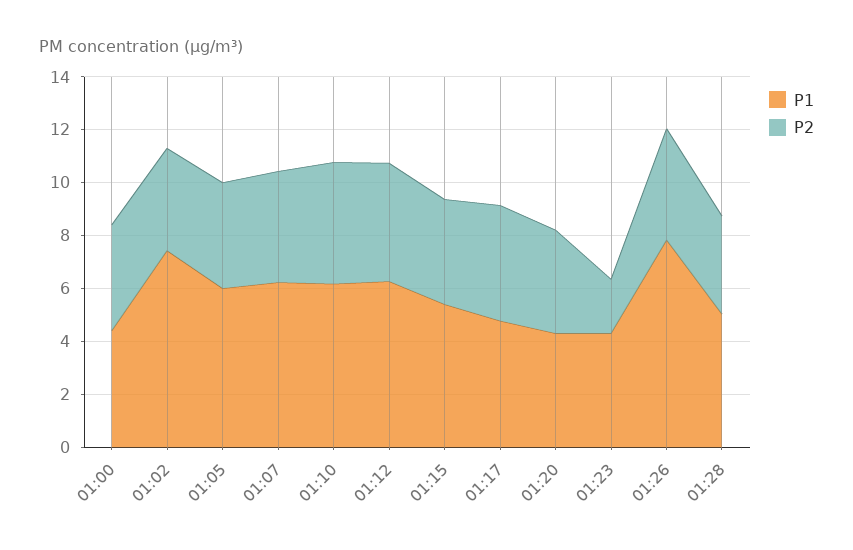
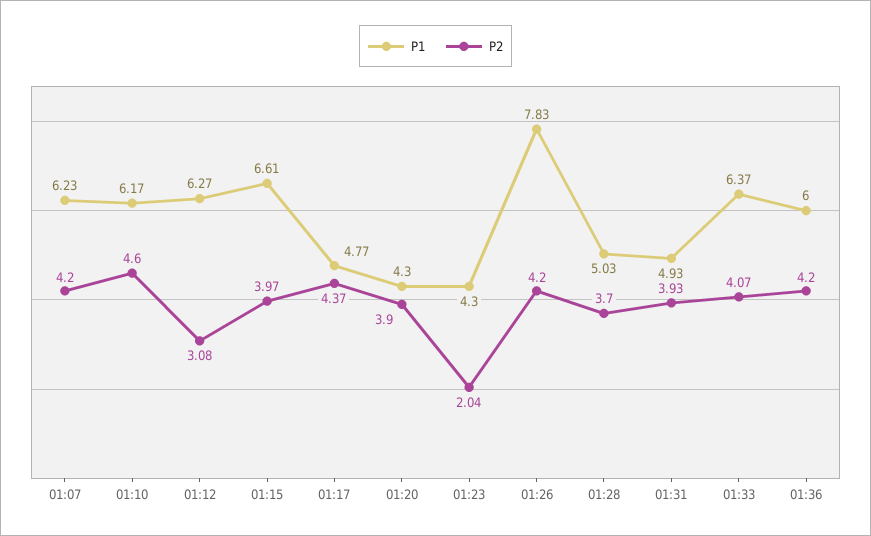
P1, 01:00: 4.5 -> none
P2, 01:00: 4 -> none
P1, 01:02: 7.5 -> none
P2, 01:02: 4 -> none
P1, 01:05: 6 -> none
P2, 01:05: 4 -> none
P2, 01:12: 4.5 -> 3.08
P1, 01:15: 5.5 -> 6.61
P1, 01:31: none -> 4.93
P2, 01:31: none -> 3.93
P1, 01:33: none -> 6.37
P2, 01:33: none -> 4.07
P1, 01:36: none -> 6
P2, 01:36: none -> 4.2

